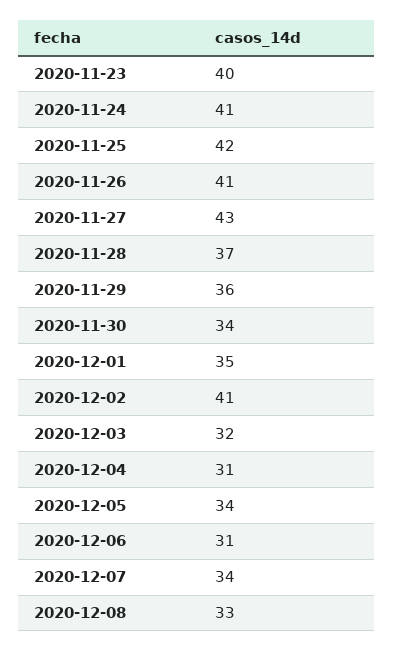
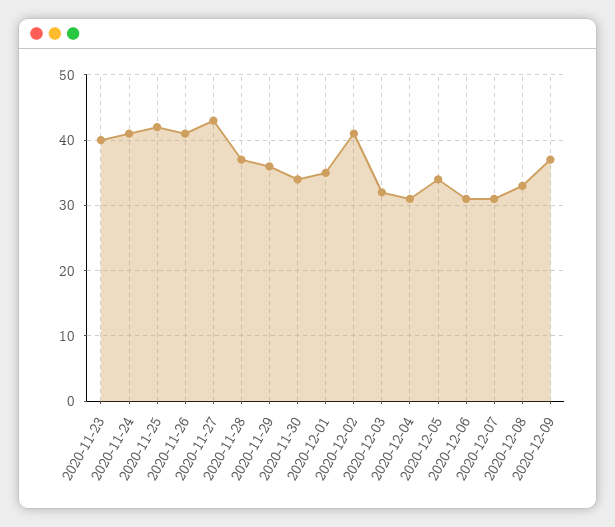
2020-12-07: 34 -> 31
2020-12-09: none -> 37

